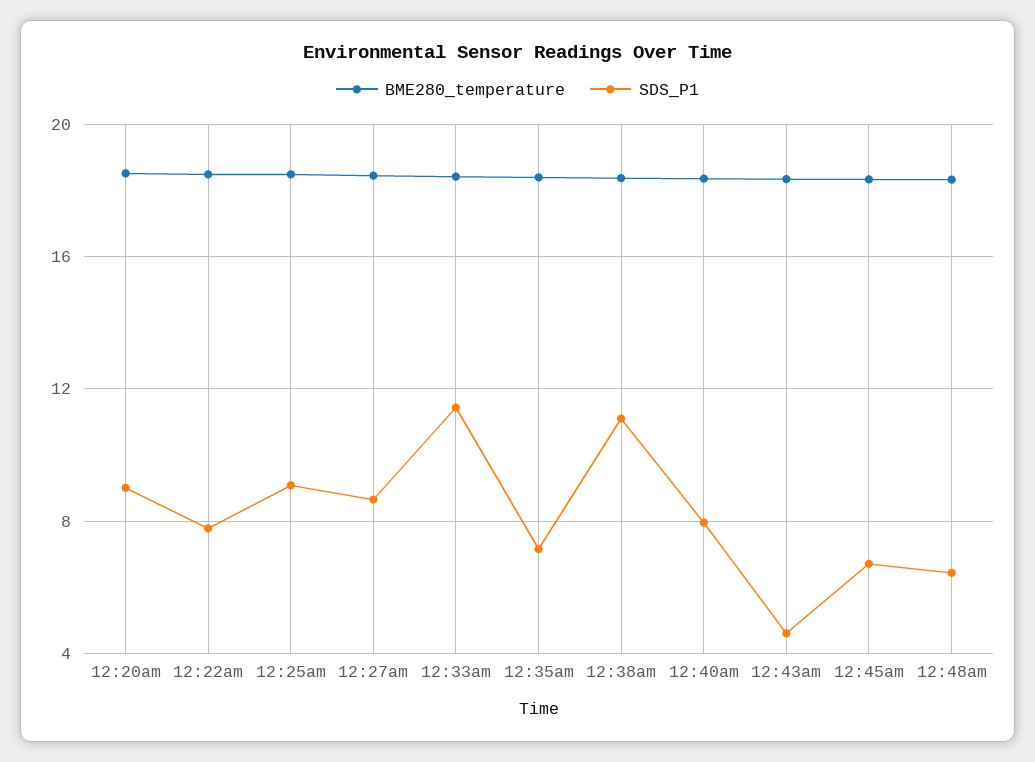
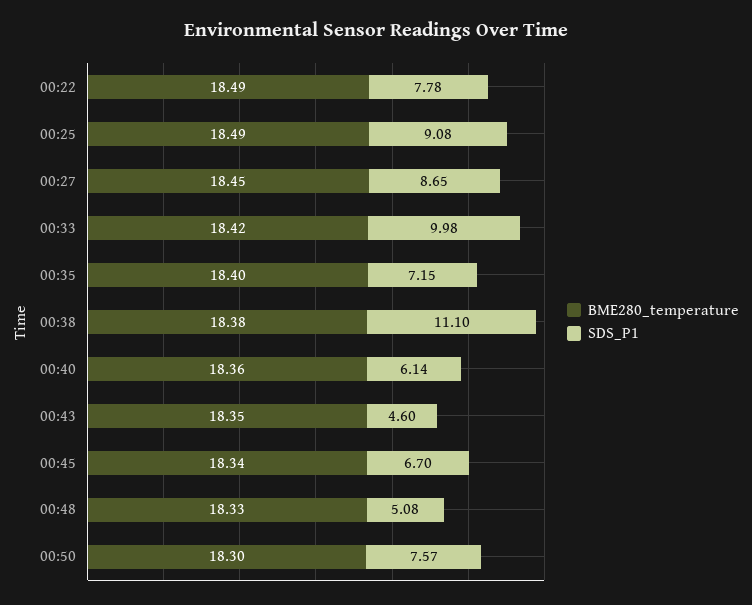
BME280_temperature, 12:20am: 18.5 -> none
SDS_P1, 12:20am: 9 -> none
SDS_P1, 12:33am: 11.5 -> 9.98
SDS_P1, 12:40am: 8 -> 6.14
SDS_P1, 12:48am: 6.5 -> 5.08
BME280_temperature, 00:50: none -> 18.3
SDS_P1, 00:50: none -> 7.57

